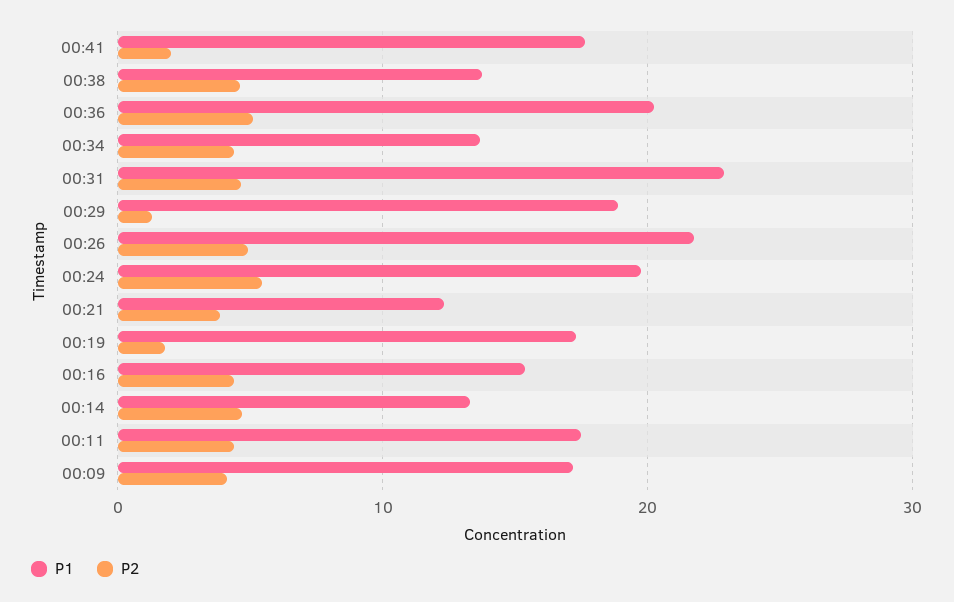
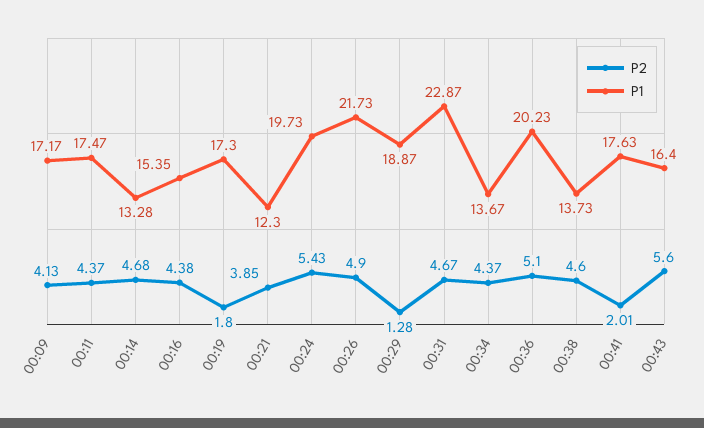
P2, 00:43: none -> 5.6
P1, 00:43: none -> 16.4

